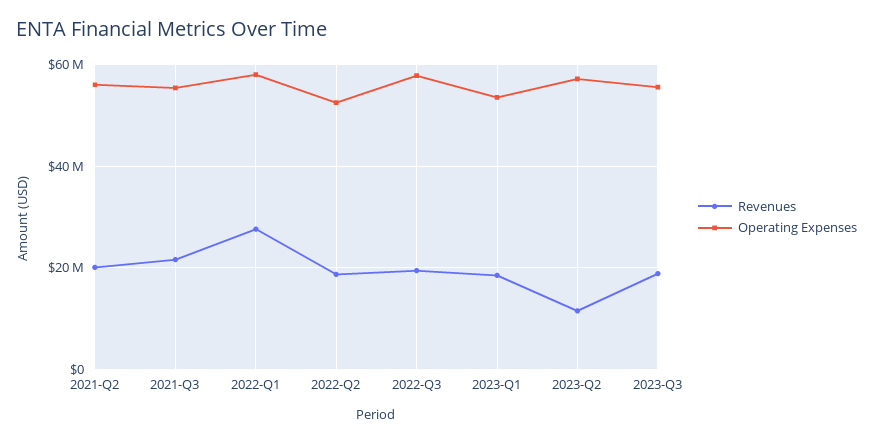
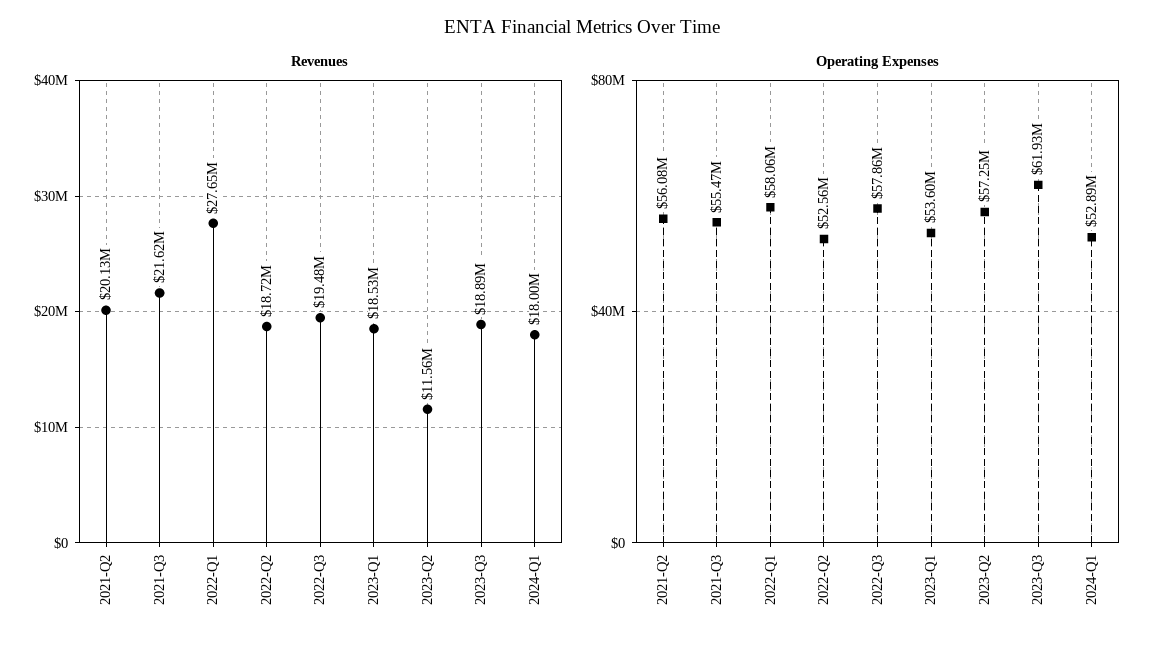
Operating Expenses, 2023-Q3: 56000000 -> 61930000
Revenues, 2024-Q1: none -> 18000000
Operating Expenses, 2024-Q1: none -> 52890000

